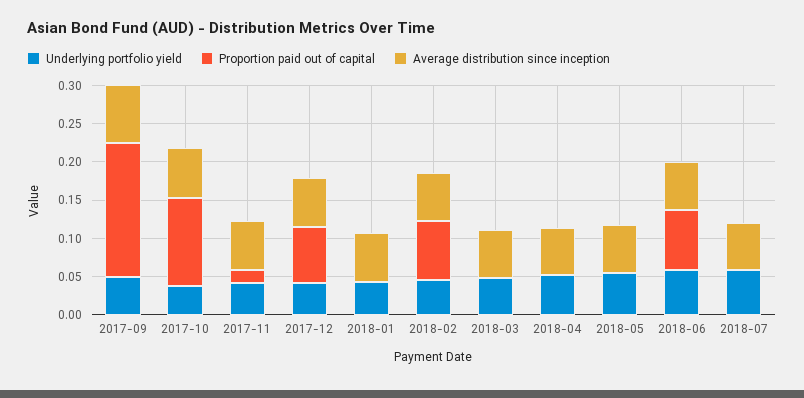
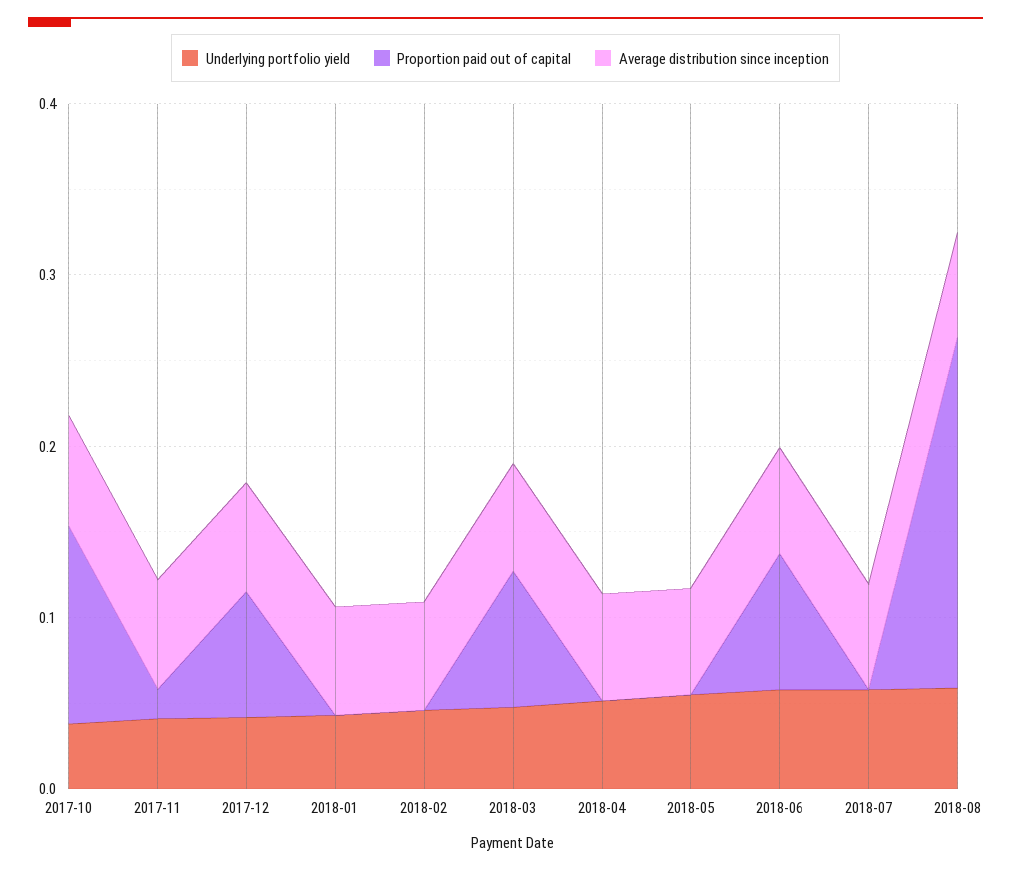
Underlying portfolio yield, 2017-09: 0.05 -> none
Proportion paid out of capital, 2017-09: 0.175 -> none
Average distribution since inception, 2017-09: 0.075 -> none
Proportion paid out of capital, 2018-02: 0.075 -> 0
Proportion paid out of capital, 2018-03: 0 -> 0.08
Underlying portfolio yield, 2018-08: none -> 0.06
Proportion paid out of capital, 2018-08: none -> 0.2
Average distribution since inception, 2018-08: none -> 0.06

